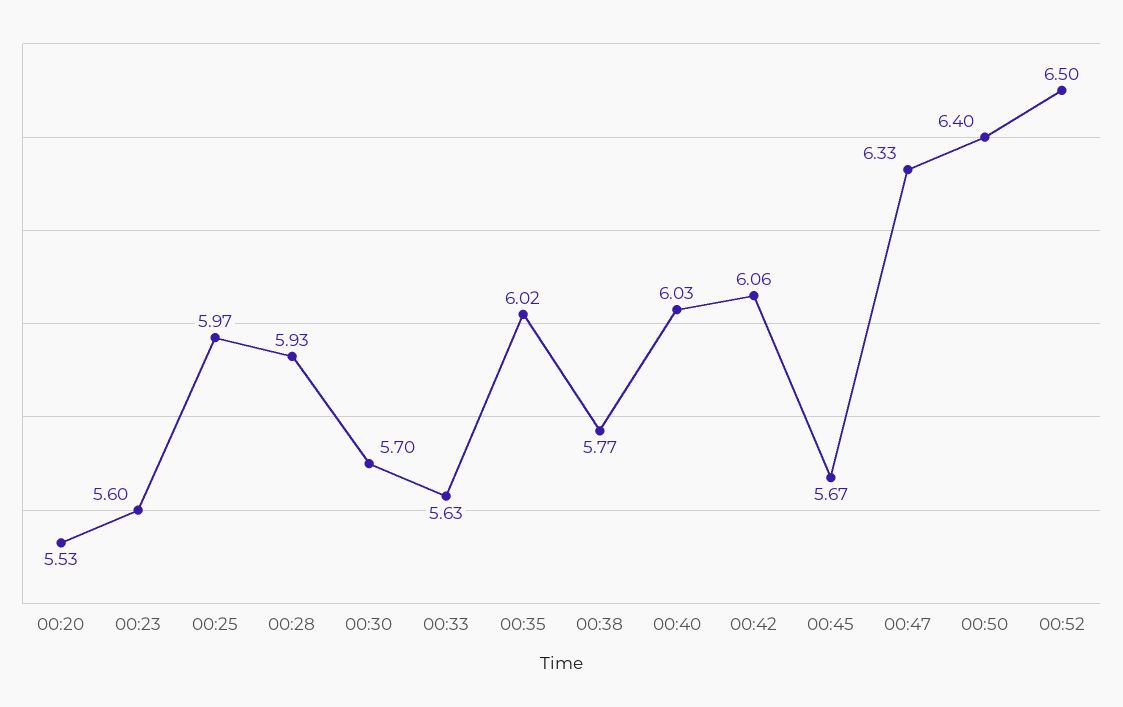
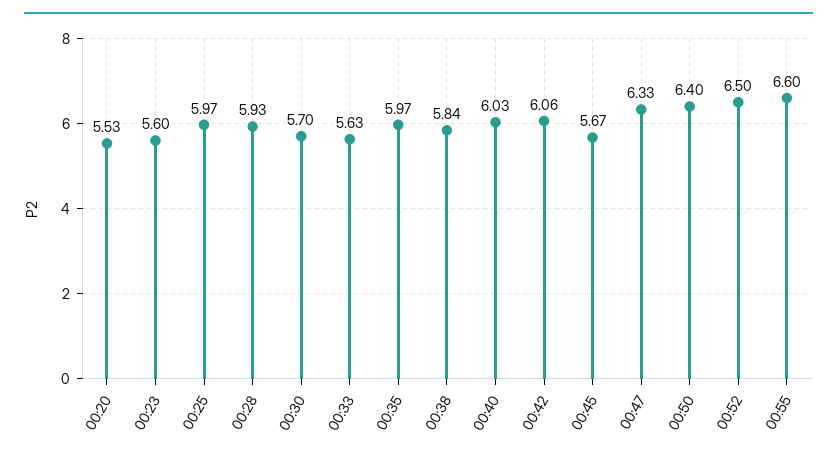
00:35: 6.02 -> 5.97
00:38: 5.77 -> 5.84
00:55: none -> 6.6

